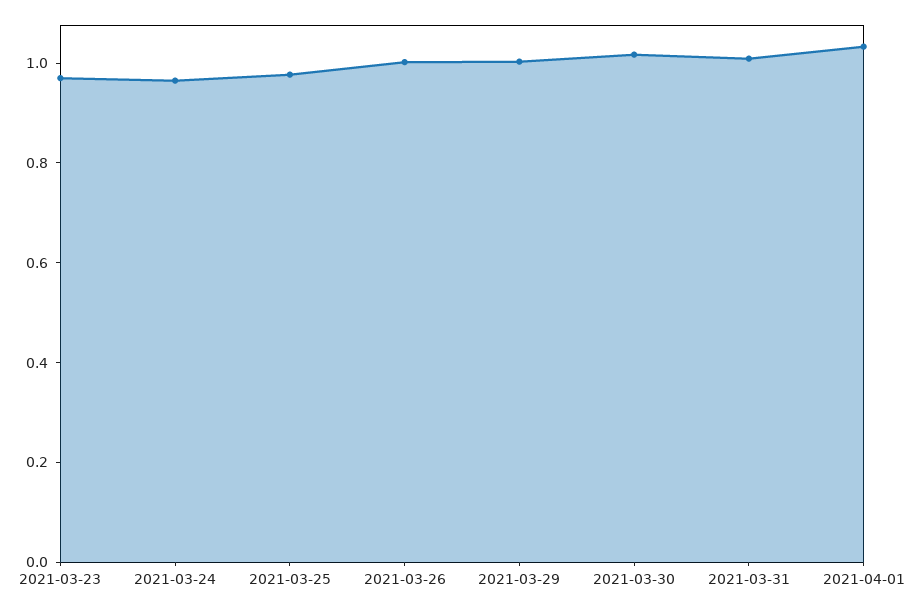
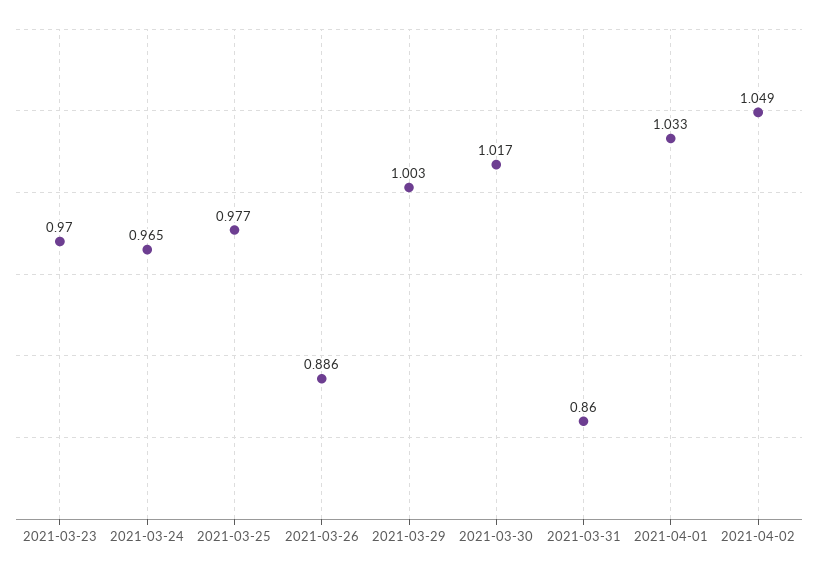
2021-03-26: 1 -> 0.886
2021-03-31: 1 -> 0.86
2021-04-02: none -> 1.049

